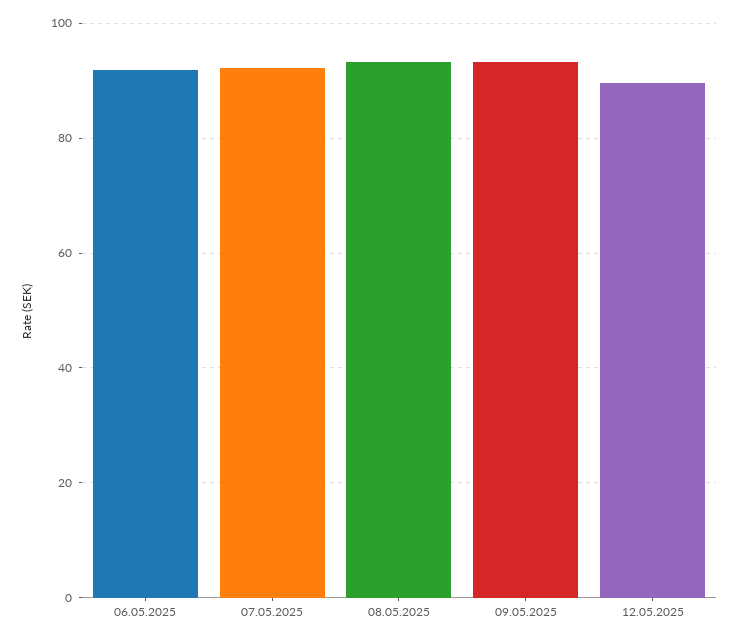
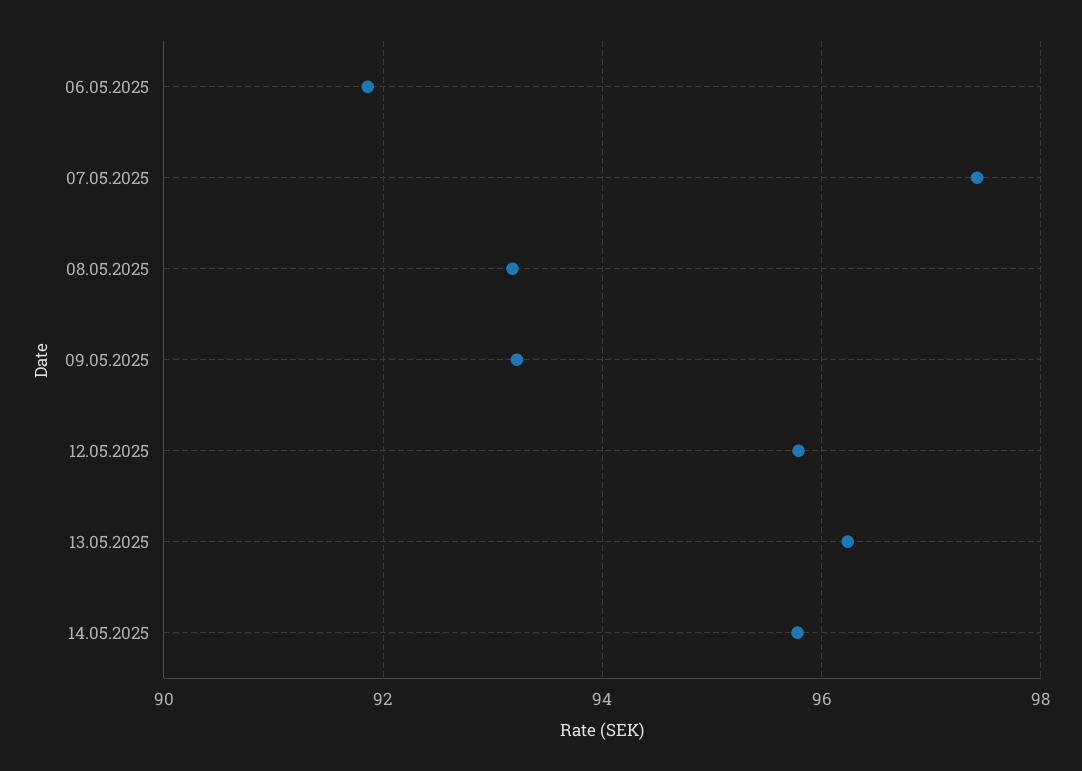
07.05.2025: 92 -> 97.4
12.05.2025: 90 -> 95.8
13.05.2025: none -> 96.2
14.05.2025: none -> 95.8

